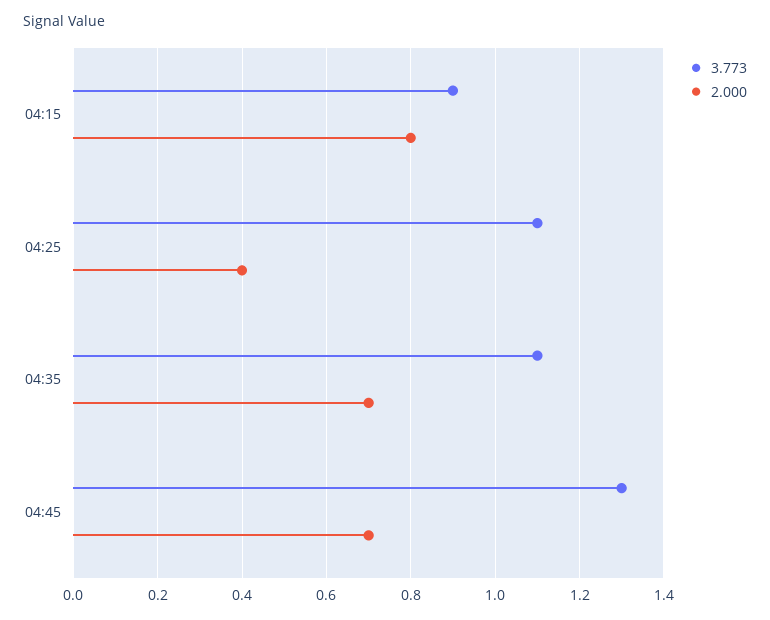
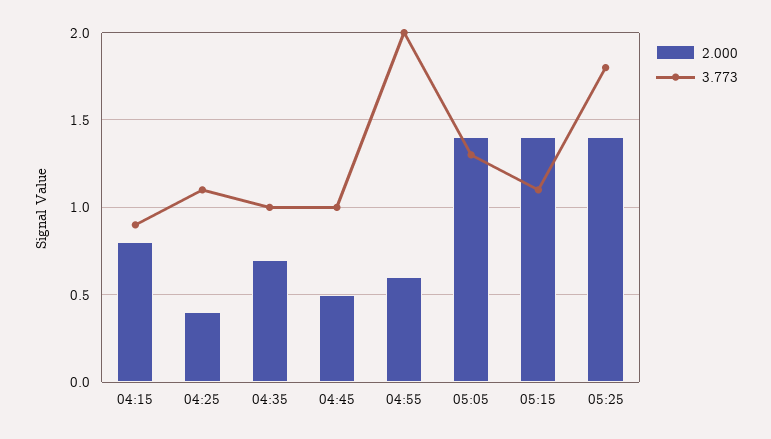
3.773, 04:35: 1.1 -> 1
3.773, 04:45: 1.3 -> 1
2.000, 04:45: 0.7 -> 0.5
2.000, 04:55: none -> 0.6
3.773, 04:55: none -> 2
2.000, 05:05: none -> 1.4
3.773, 05:05: none -> 1.3
2.000, 05:15: none -> 1.4
3.773, 05:15: none -> 1.1
2.000, 05:25: none -> 1.4
3.773, 05:25: none -> 1.8

